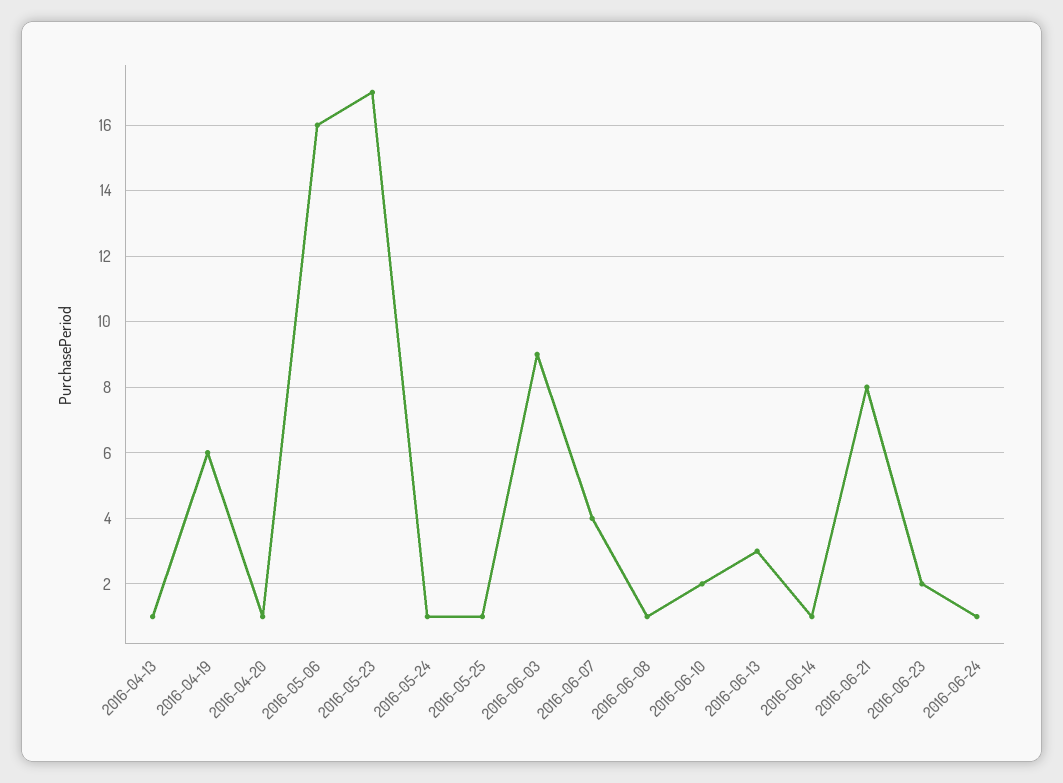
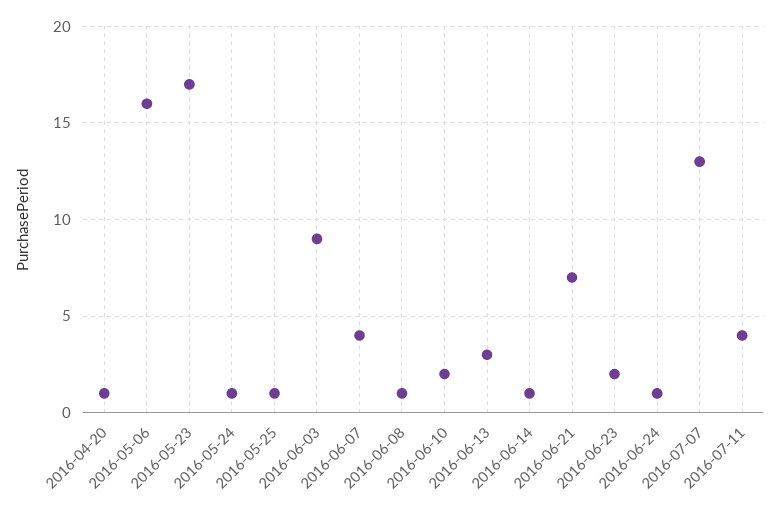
2016-04-13: 1 -> none
2016-04-19: 6 -> none
2016-06-21: 8 -> 7
2016-07-07: none -> 13
2016-07-11: none -> 4

